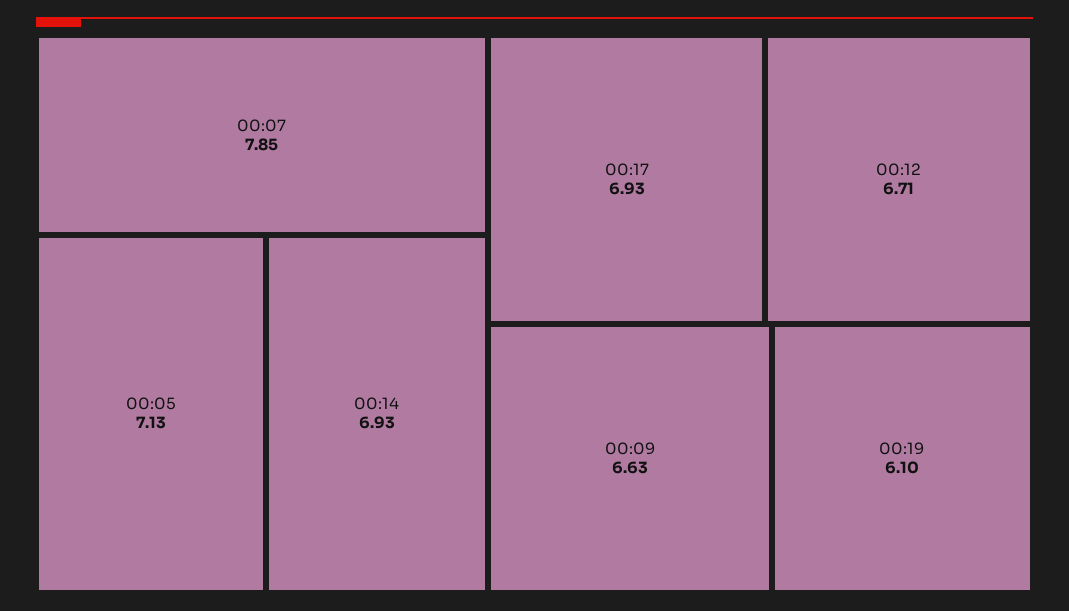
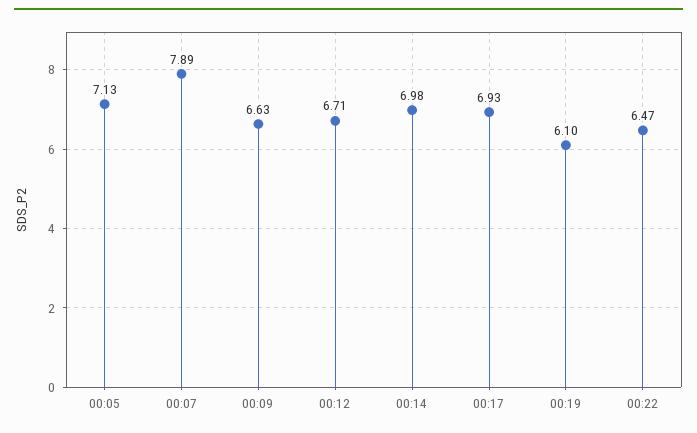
00:07: 7.85 -> 7.89
00:14: 6.93 -> 6.98
00:22: none -> 6.47

